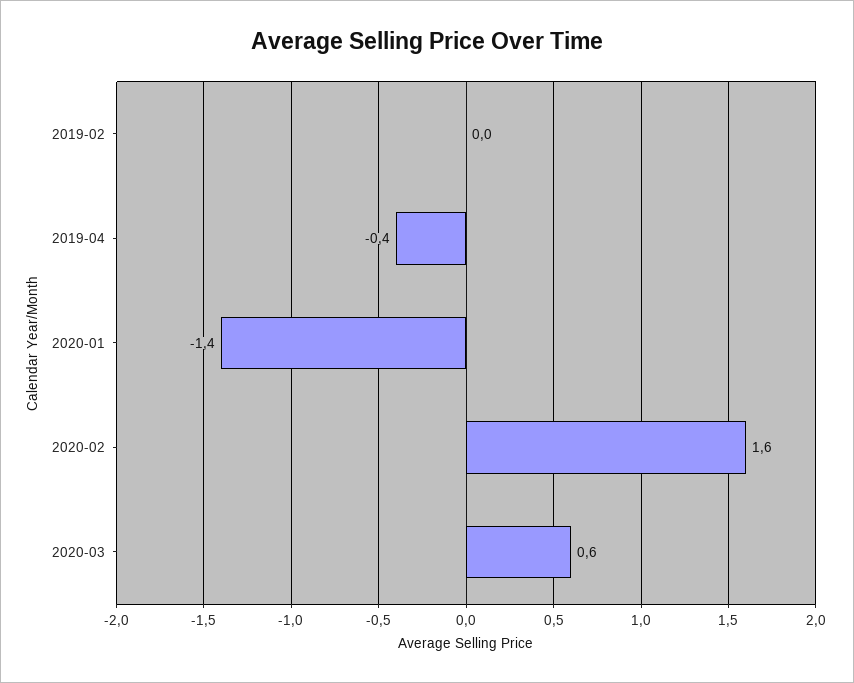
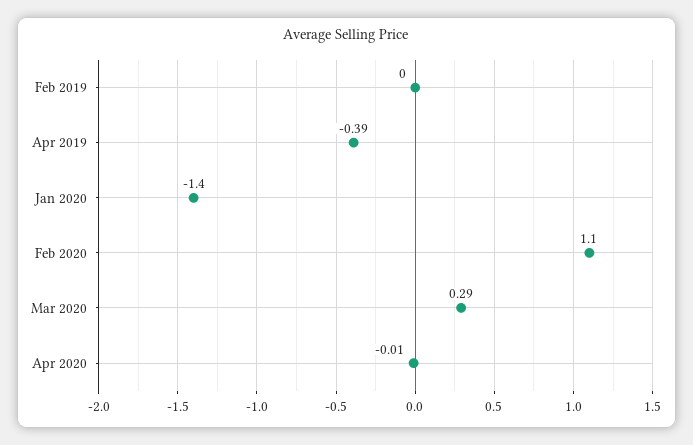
2020-02: 1.6 -> 1.1
2020-03: 0.6 -> 0.29
Apr 2020: none -> -0.01

